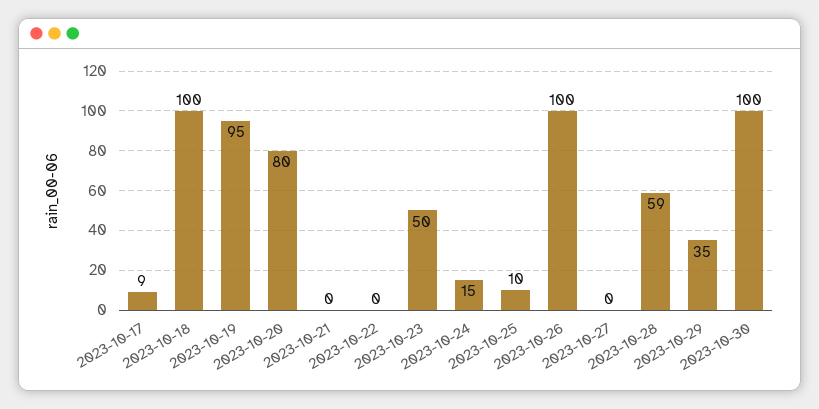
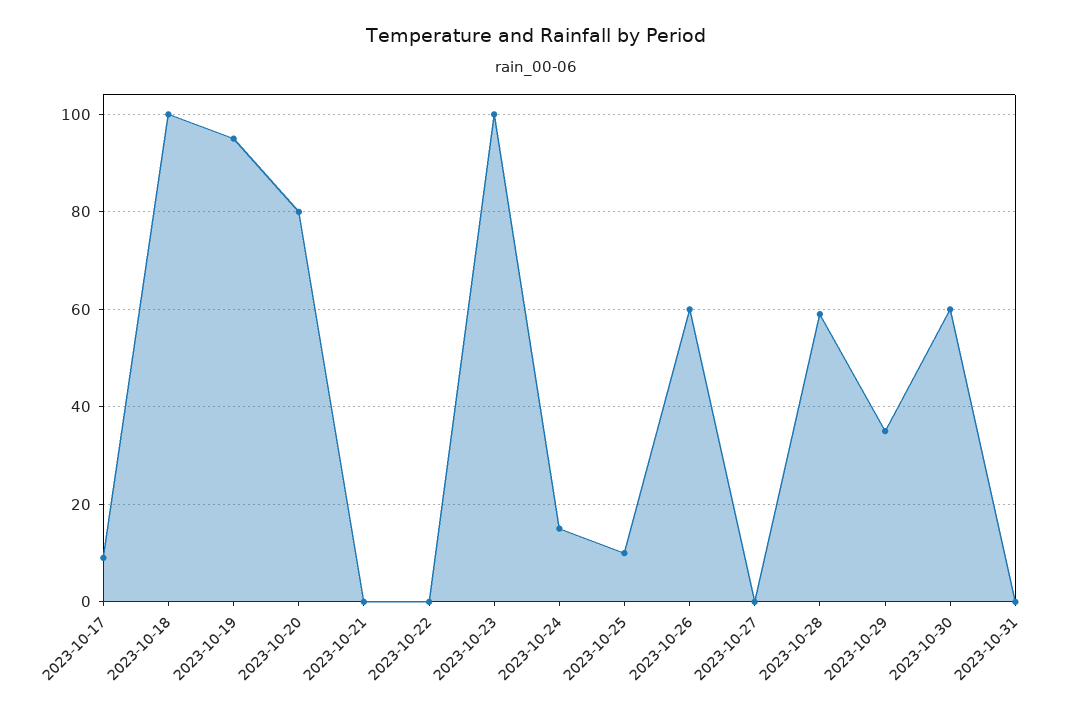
2023-10-23: 50 -> 100
2023-10-26: 100 -> 60
2023-10-30: 100 -> 60
2023-10-31: none -> 0

